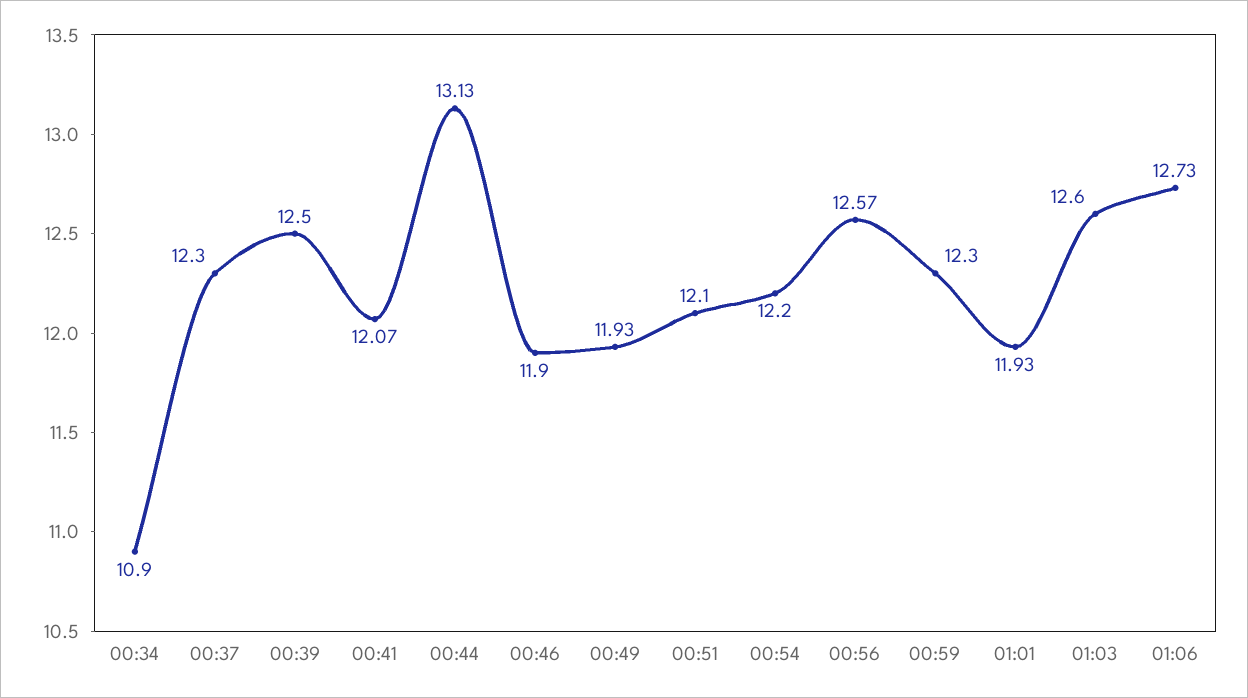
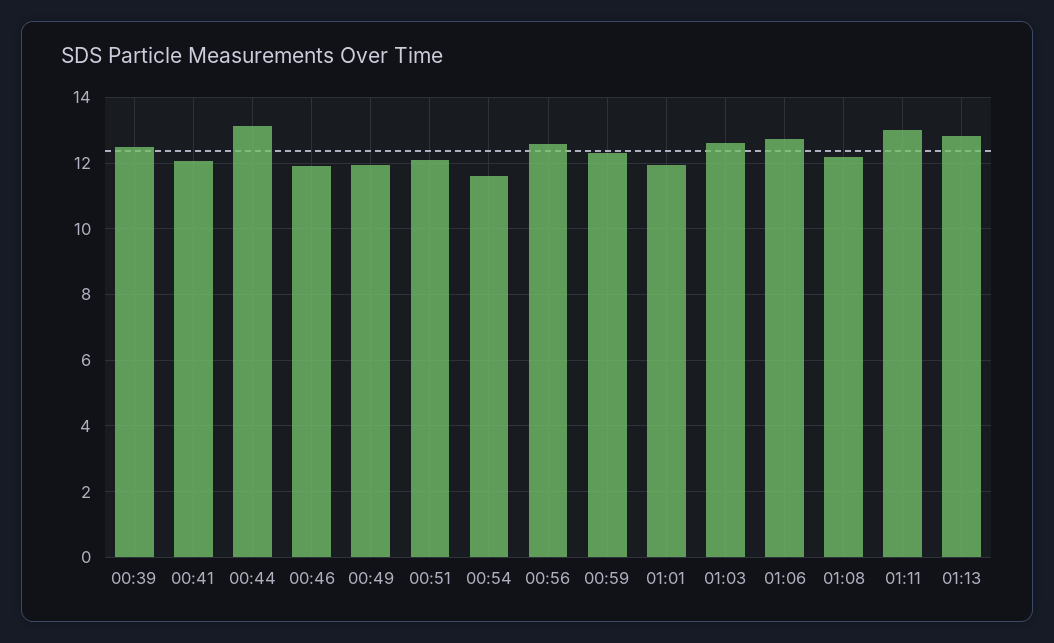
00:34: 10.9 -> none
00:37: 12.3 -> none
00:54: 12.2 -> 11.6
01:08: none -> 12.2
01:11: none -> 13
01:13: none -> 12.8

